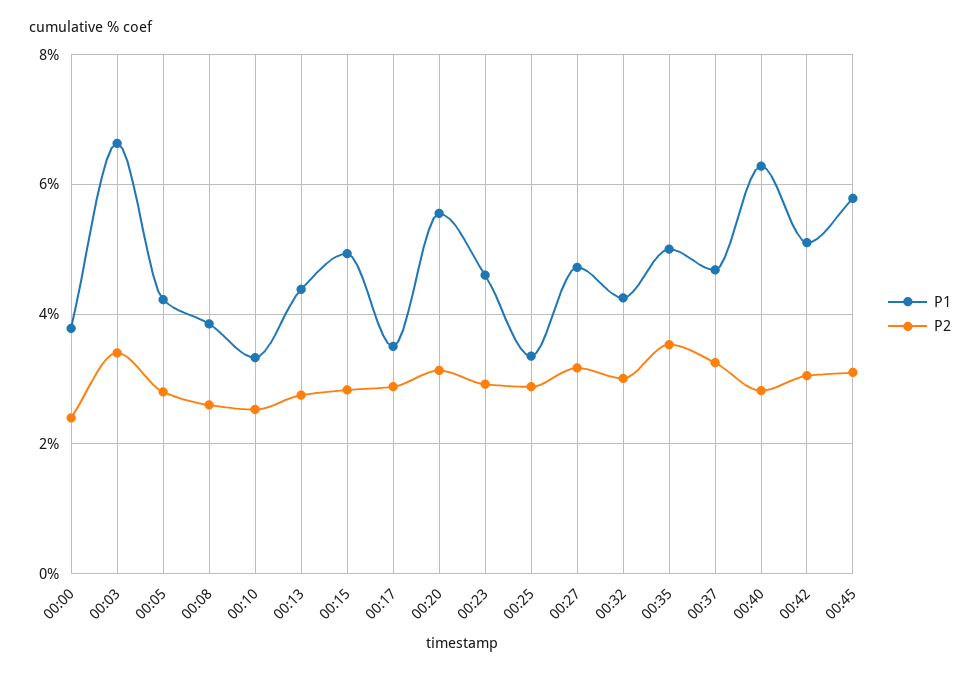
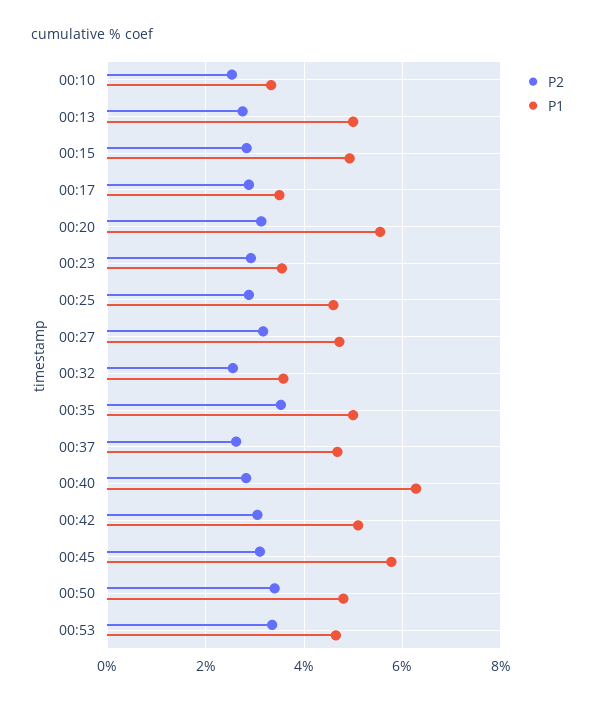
P1, 00:00: 3.8 -> none
P2, 00:00: 2.4 -> none
P1, 00:03: 6.6 -> none
P2, 00:03: 3.4 -> none
P1, 00:05: 4.2 -> none
P2, 00:05: 2.8 -> none
P1, 00:08: 3.8 -> none
P2, 00:08: 2.6 -> none
P1, 00:13: 4.4 -> 5
P1, 00:23: 4.6 -> 3.6
P1, 00:25: 3.4 -> 4.6
P1, 00:32: 4.2 -> 3.6
P2, 00:32: 3 -> 2.6
P2, 00:37: 3.2 -> 2.6
P2, 00:50: none -> 3.4
P1, 00:50: none -> 4.8
P2, 00:53: none -> 3.4
P1, 00:53: none -> 4.6

